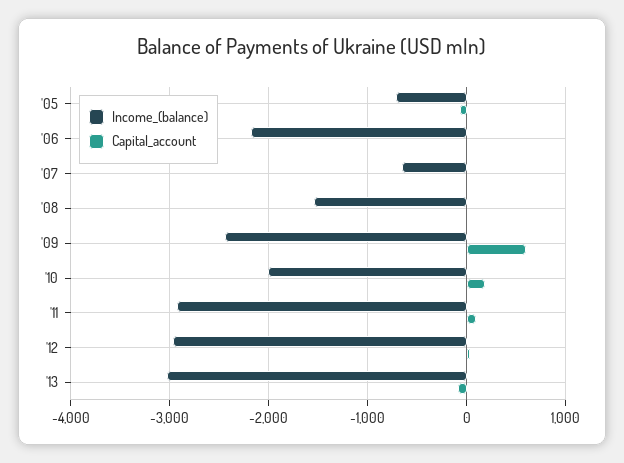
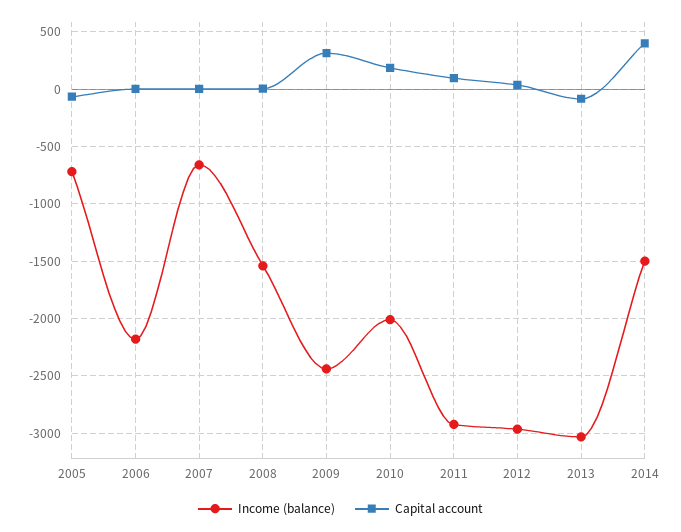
Capital_account, '09: 600 -> 300
Income_(balance), 2014: none -> -1500
Capital_account, 2014: none -> 400

